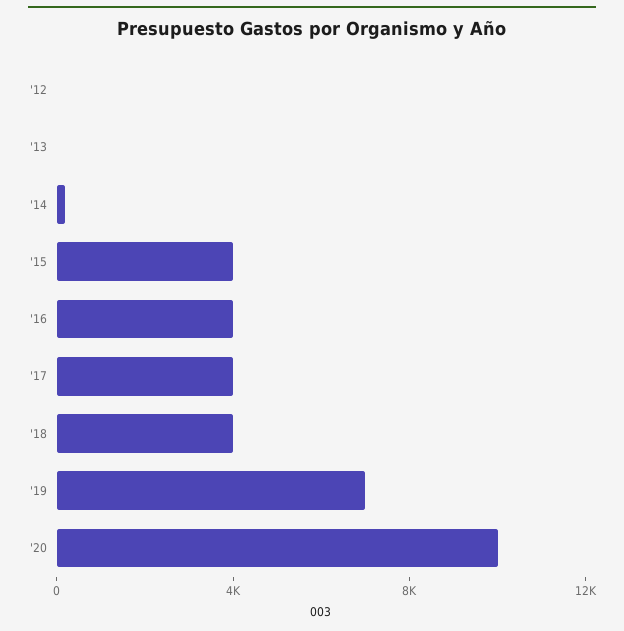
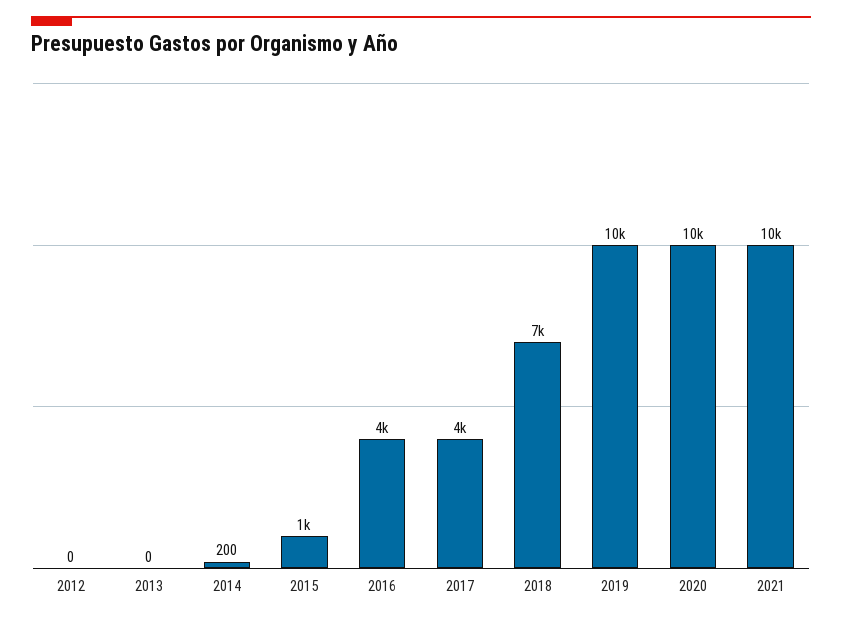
'15: 4000 -> 1000
'18: 4000 -> 7000
'19: 7000 -> 10000
2021: none -> 10000

